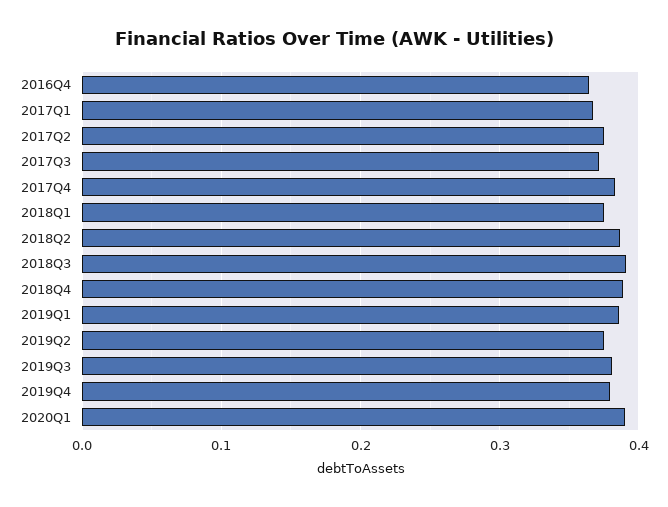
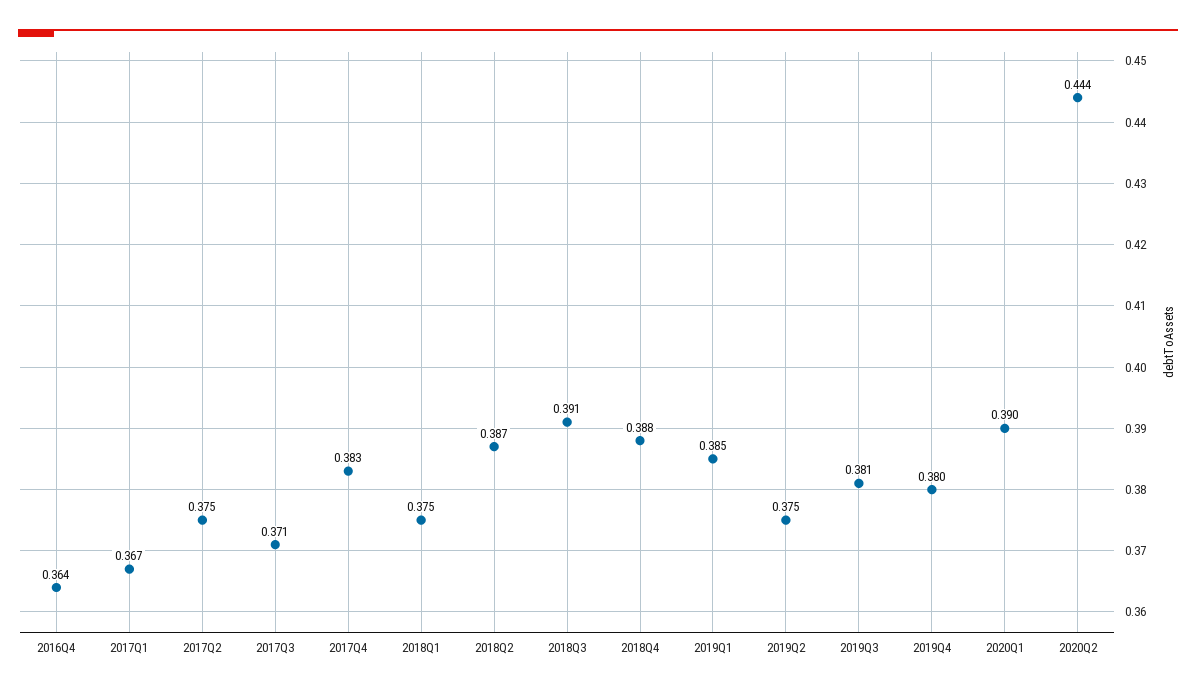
2020Q2: none -> 0.444

